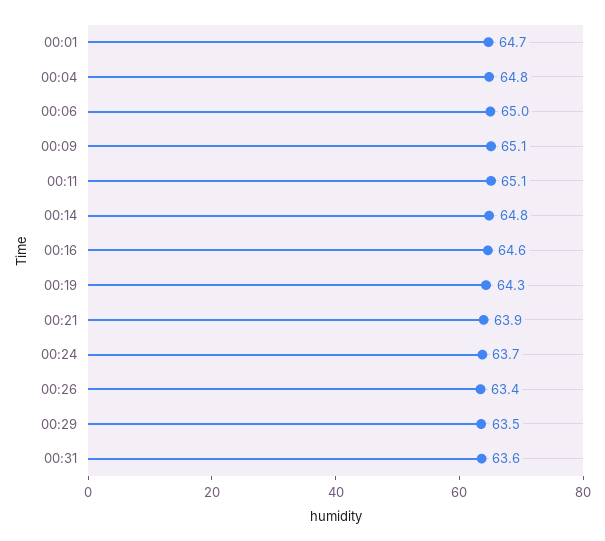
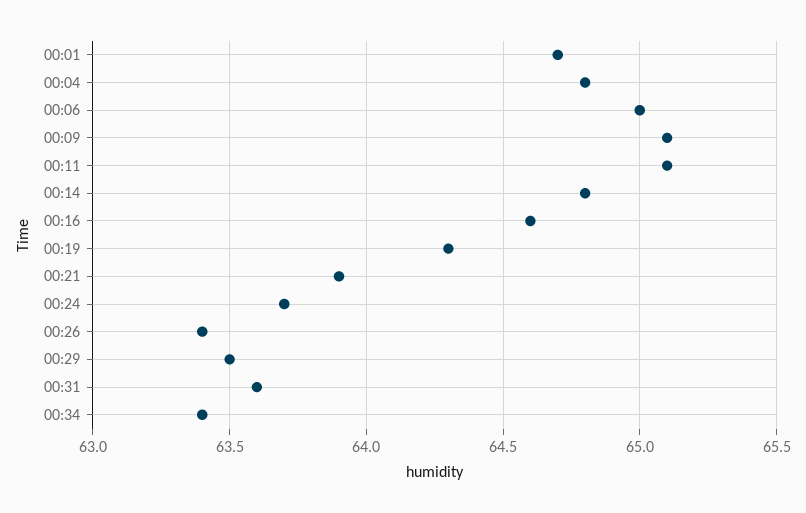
00:34: none -> 63.4

